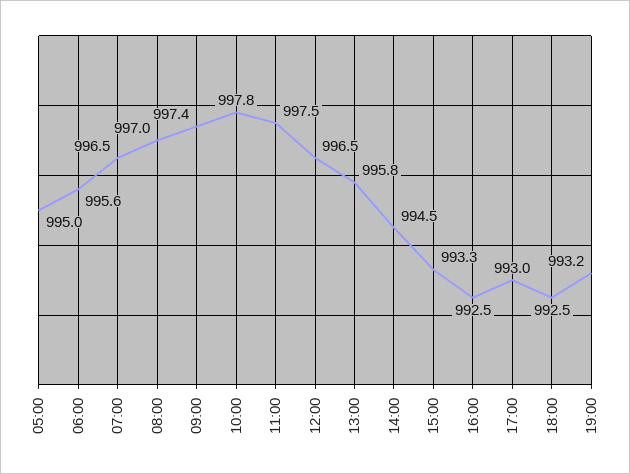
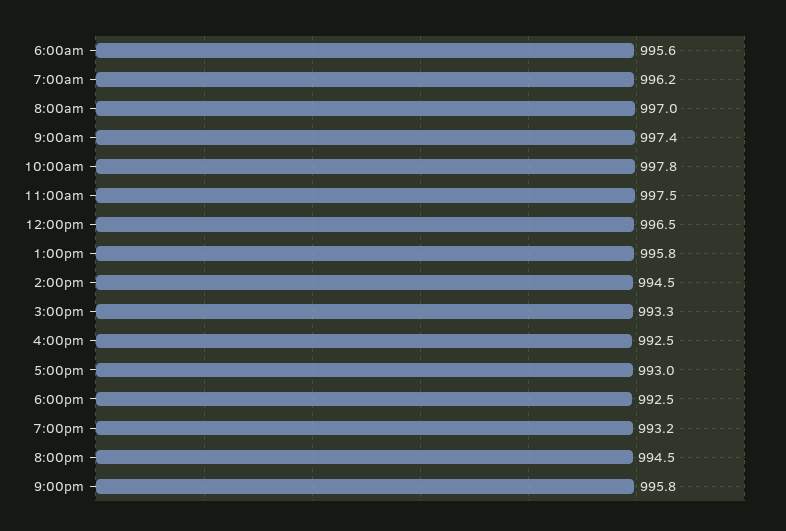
05:00: 995 -> none
07:00: 996.5 -> 996.2
8:00pm: none -> 994.5
9:00pm: none -> 995.8

